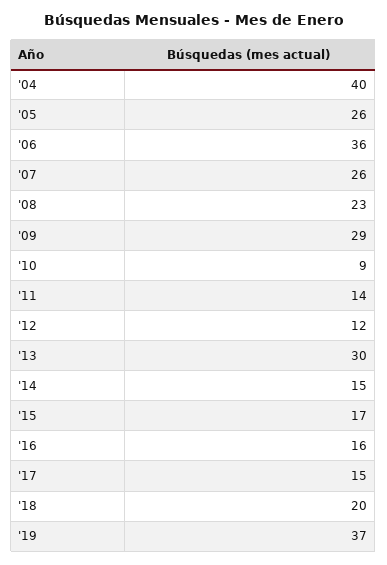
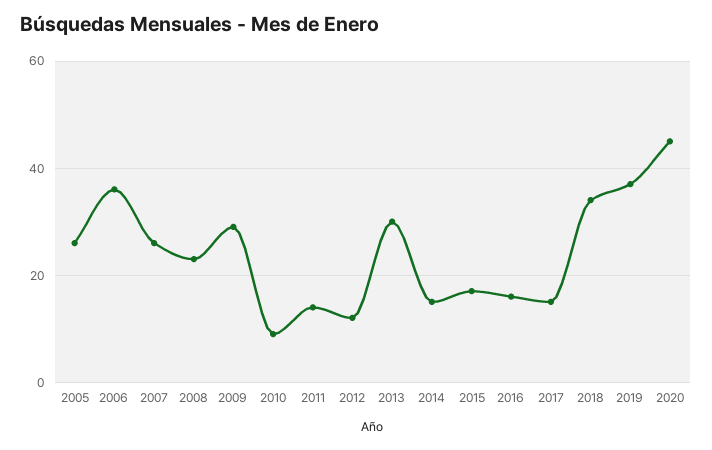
'04: 40 -> none
'18: 20 -> 35
2020: none -> 45

